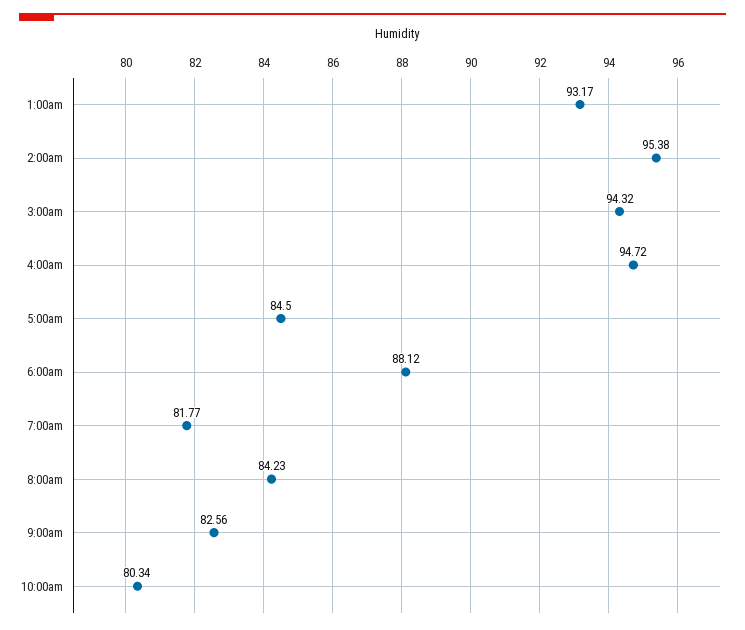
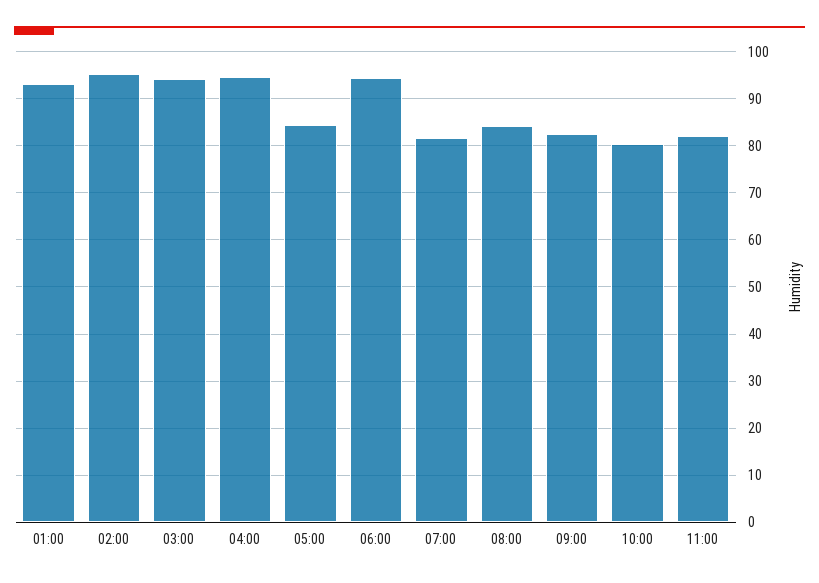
6:00am: 88.12 -> 94
11:00: none -> 82

